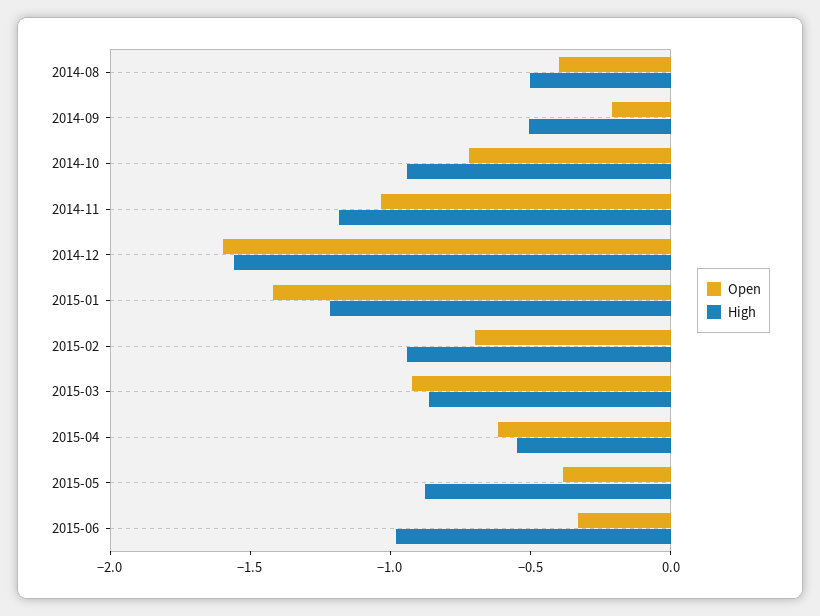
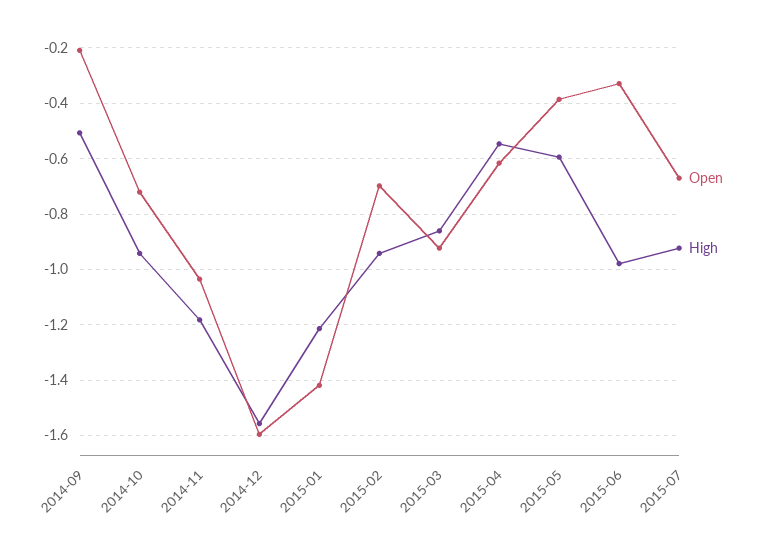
Open, 2014-08: -0.4 -> none
High, 2014-08: -0.5 -> none
High, 2015-05: -0.9 -> -0.6
Open, 2015-07: none -> -0.675
High, 2015-07: none -> -0.925

